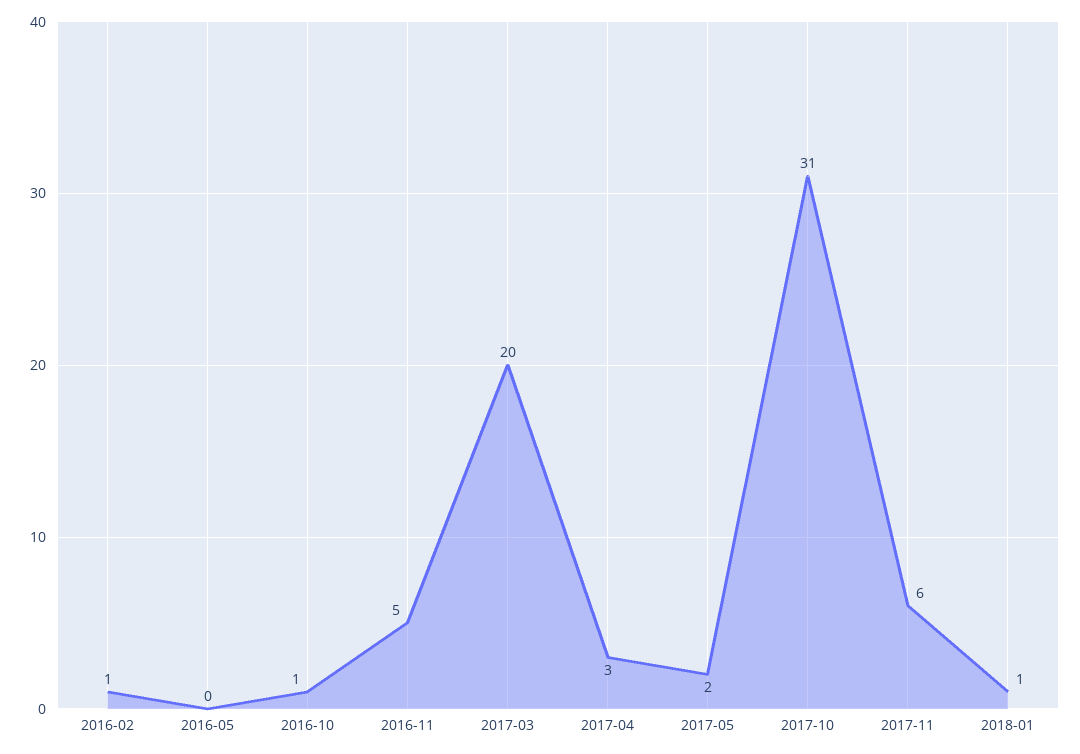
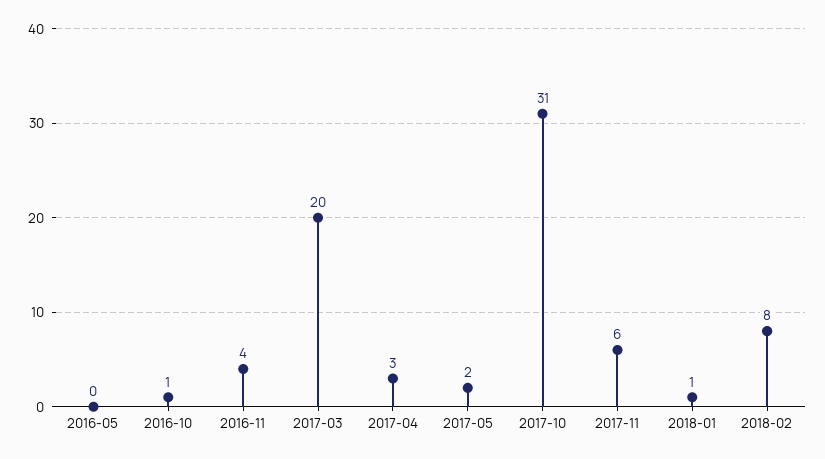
2016-02: 1 -> none
2016-11: 5 -> 4
2018-02: none -> 8

